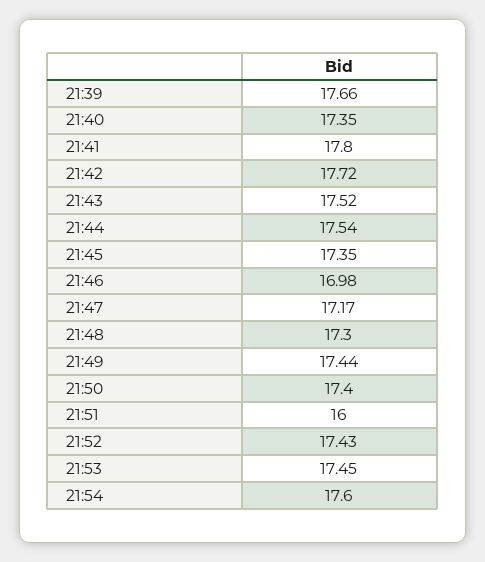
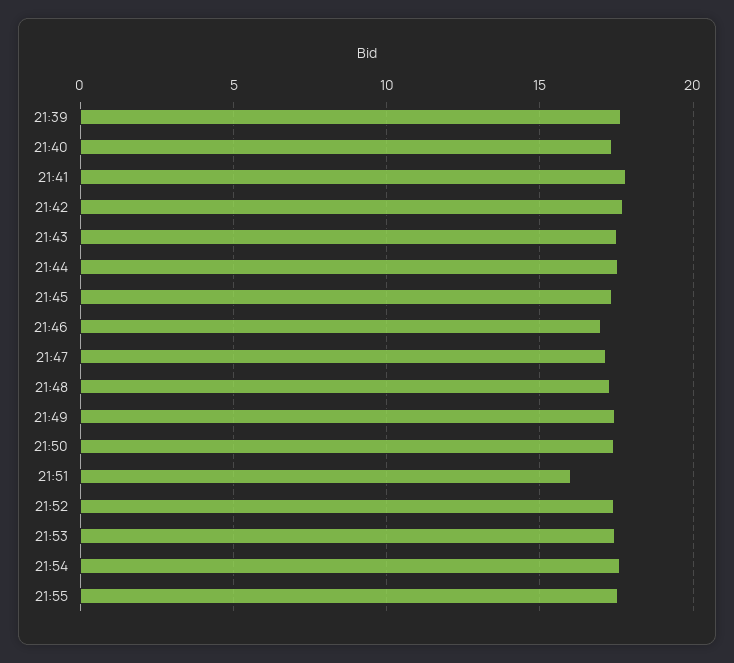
21:55: none -> 17.5

